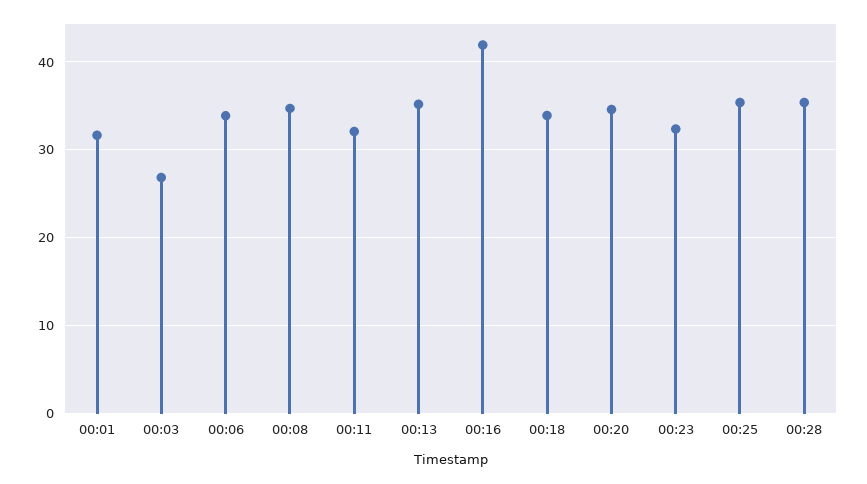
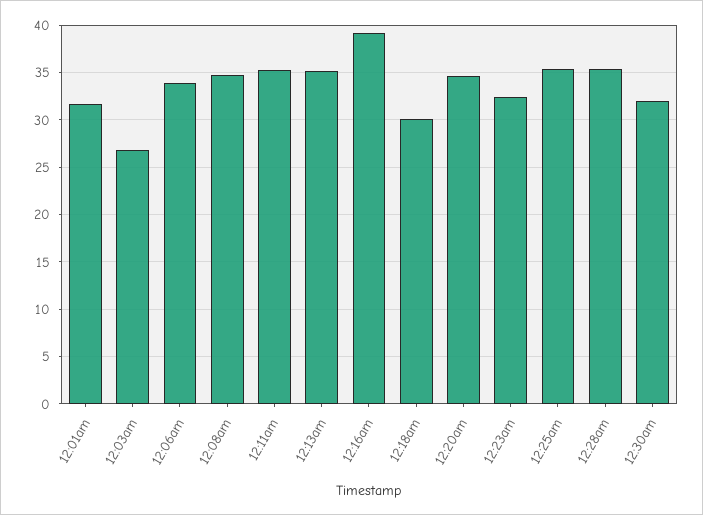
00:11: 32 -> 35
00:16: 42 -> 39
00:18: 34 -> 30
12:30am: none -> 32

